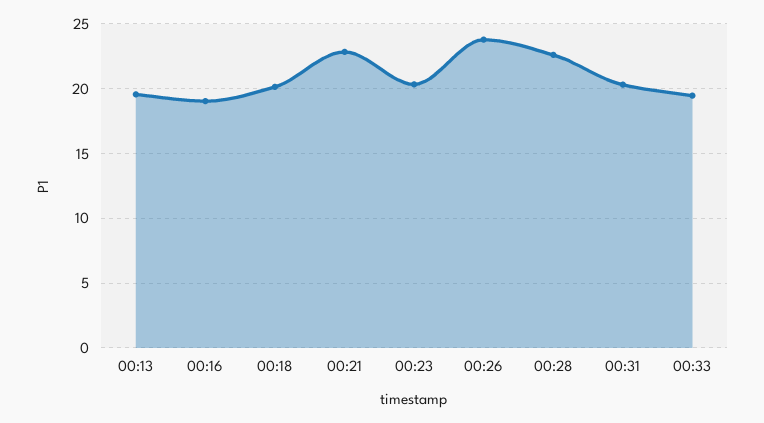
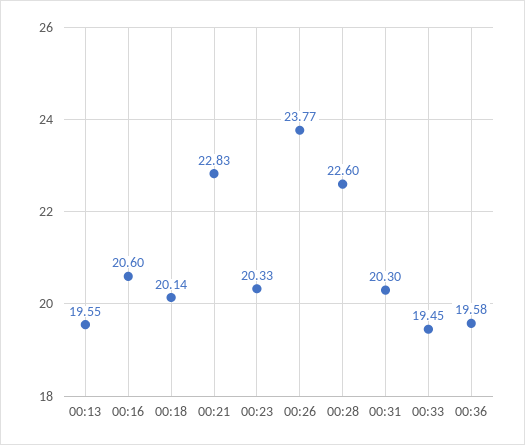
00:16: 19 -> 20.6
00:36: none -> 19.58

